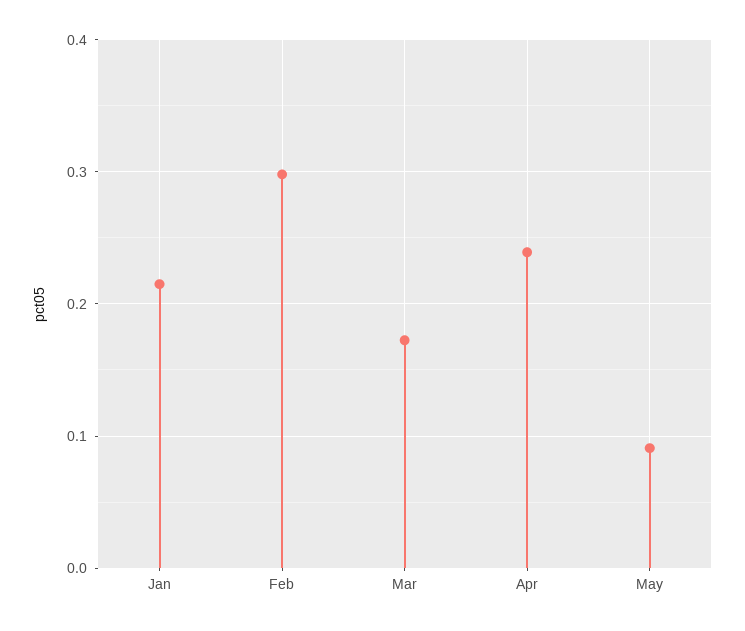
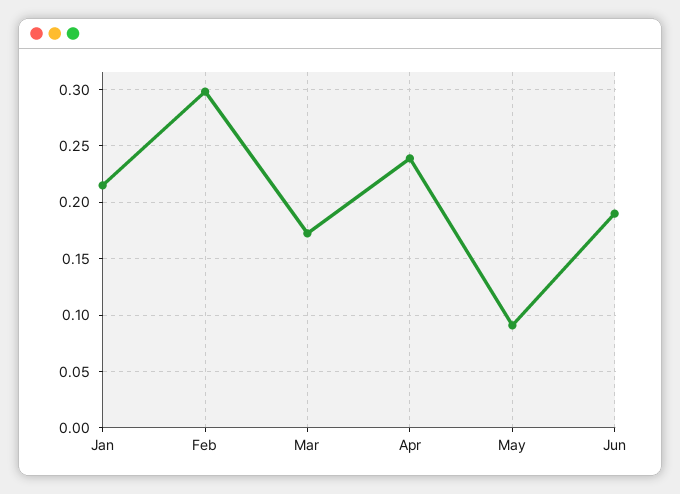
Jun: none -> 0.19

